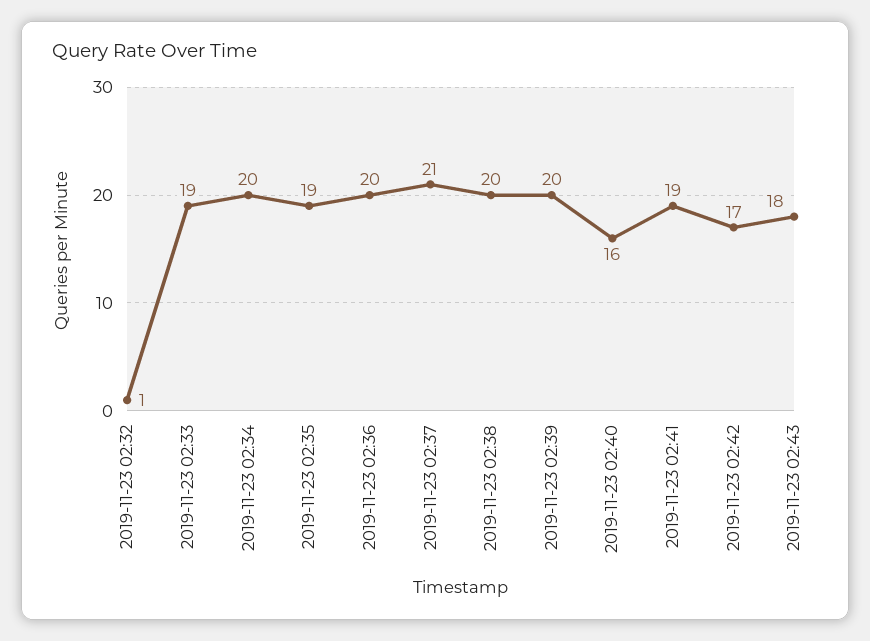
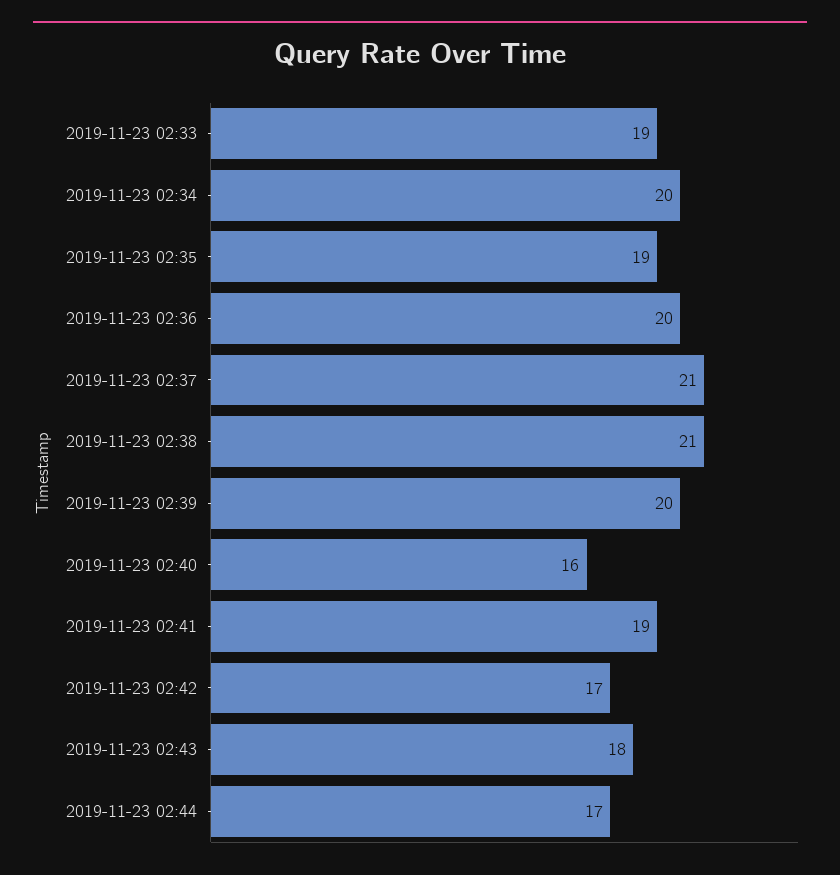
2019-11-23 02:32: 1 -> none
2019-11-23 02:38: 20 -> 21
2019-11-23 02:44: none -> 17

